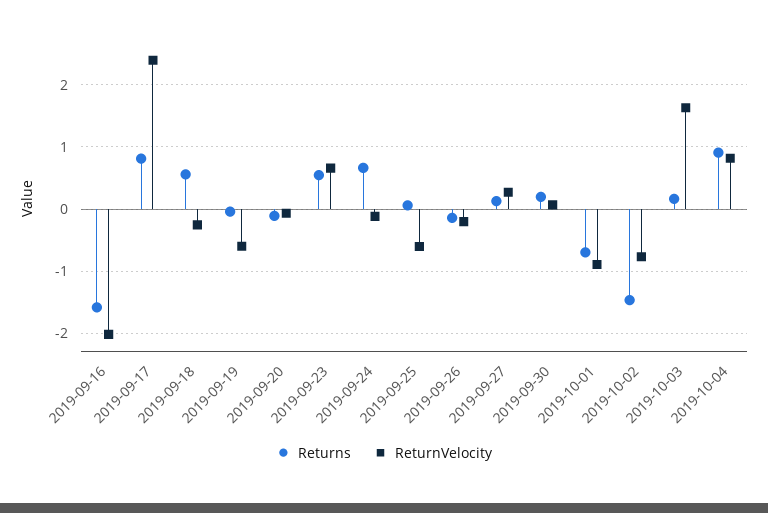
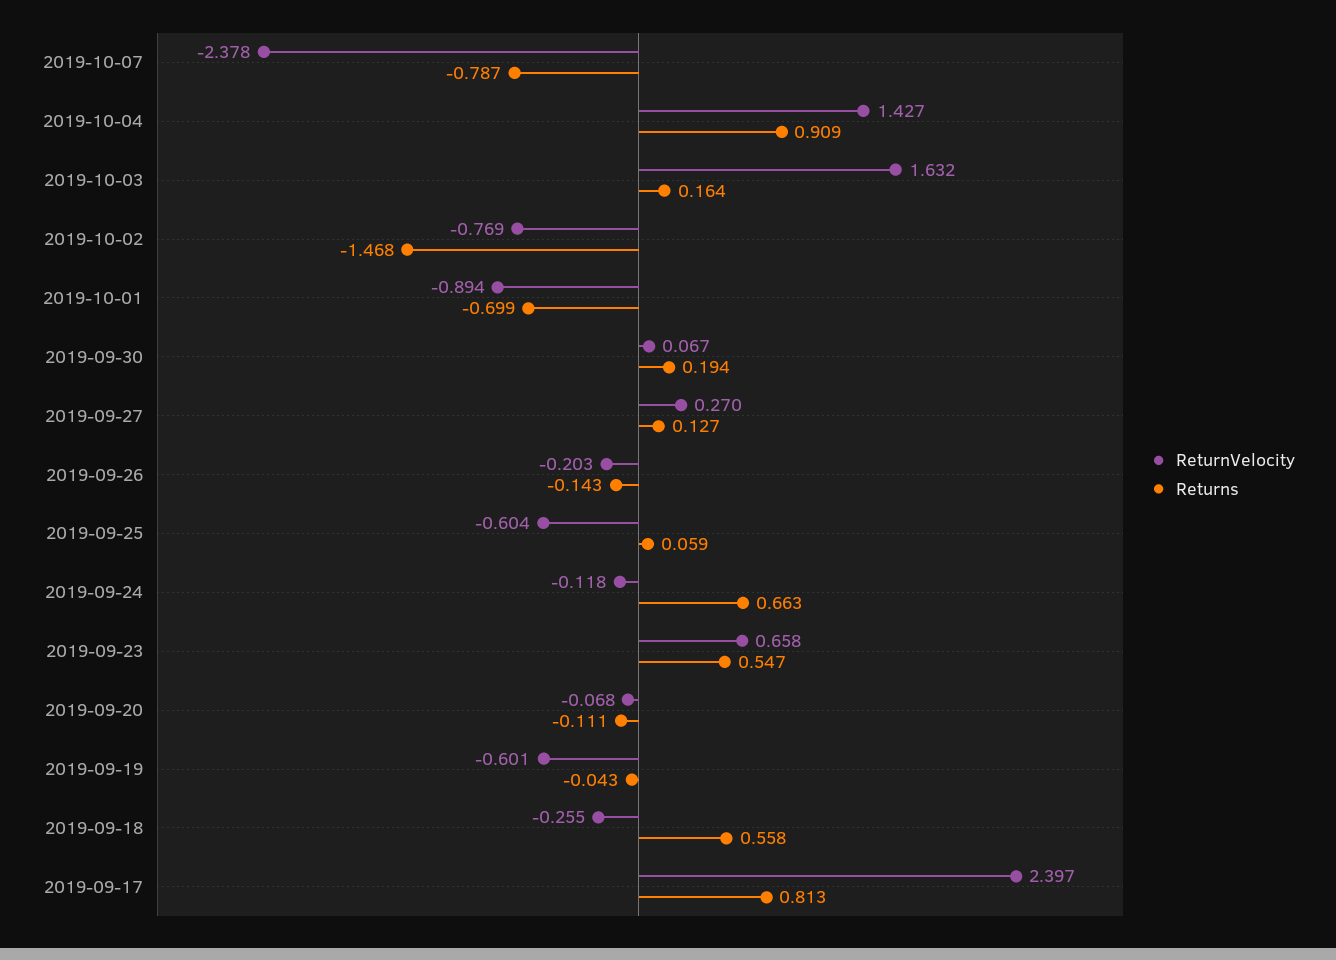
Returns, 2019-09-16: -1.6 -> none
ReturnVelocity, 2019-09-16: -2 -> none
ReturnVelocity, 2019-10-04: 0.8 -> 1.427
ReturnVelocity, 2019-10-07: none -> -2.378
Returns, 2019-10-07: none -> -0.787

